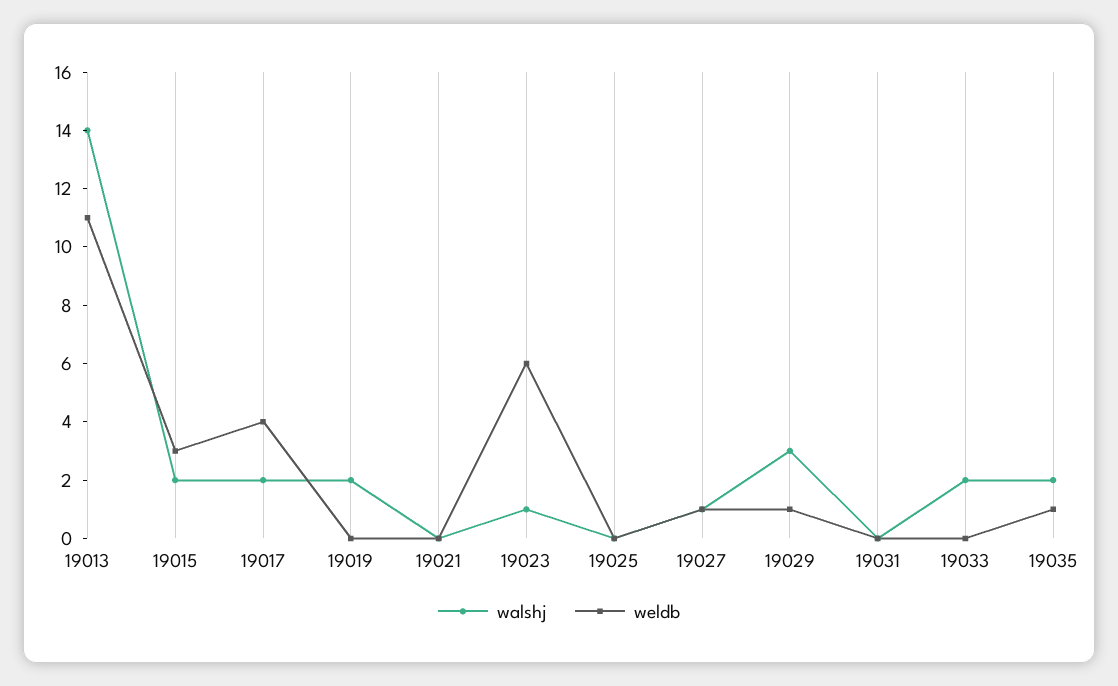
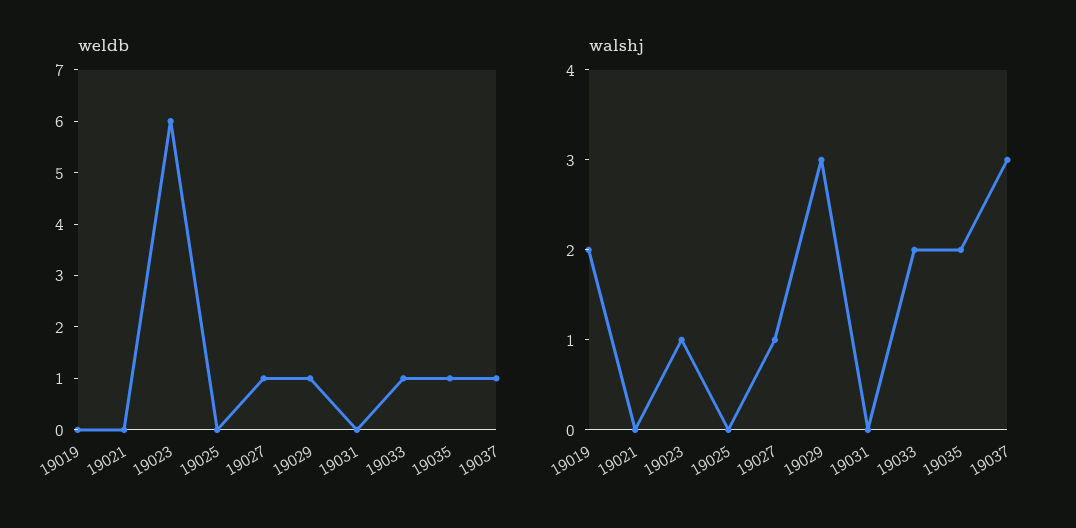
walshj, 19013: 14 -> none
weldb, 19013: 11 -> none
walshj, 19015: 2 -> none
weldb, 19015: 3 -> none
walshj, 19017: 2 -> none
weldb, 19017: 4 -> none
weldb, 19033: 0 -> 1
weldb, 19037: none -> 1
walshj, 19037: none -> 3

